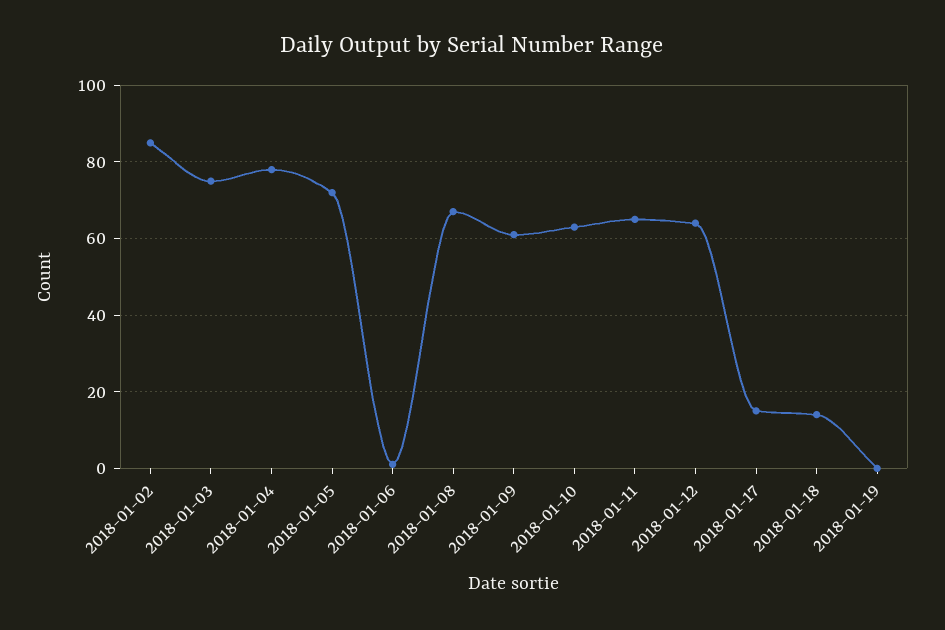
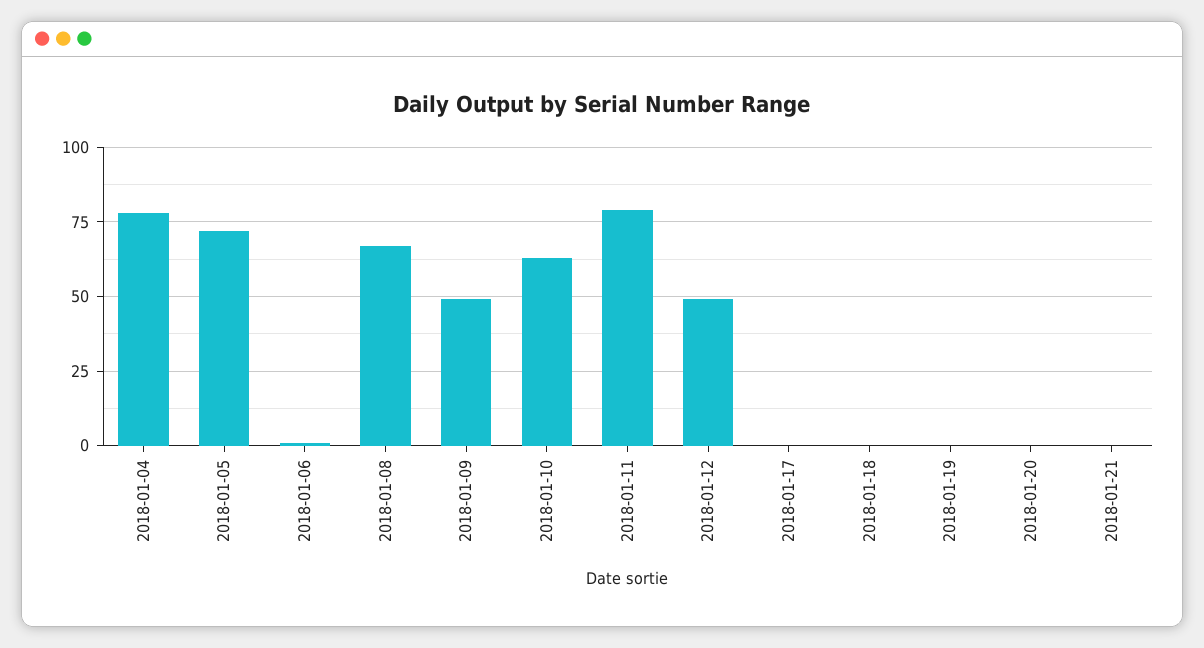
2018-01-02: 85 -> none
2018-01-03: 75 -> none
2018-01-09: 60 -> 50
2018-01-11: 65 -> 80
2018-01-12: 65 -> 50
2018-01-17: 15 -> 0
2018-01-18: 15 -> 0
2018-01-20: none -> 0
2018-01-21: none -> 0

